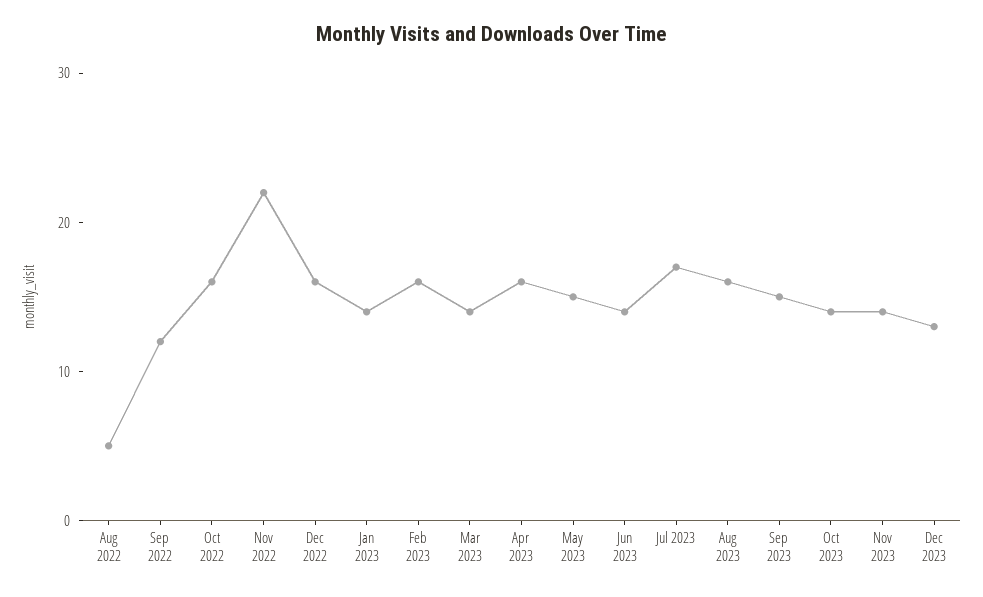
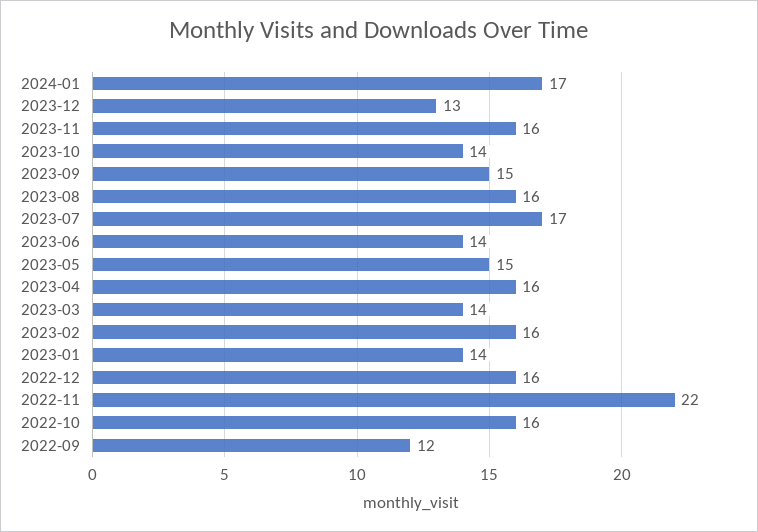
Aug 2022: 5 -> none
Nov 2023: 14 -> 16
2024-01: none -> 17

